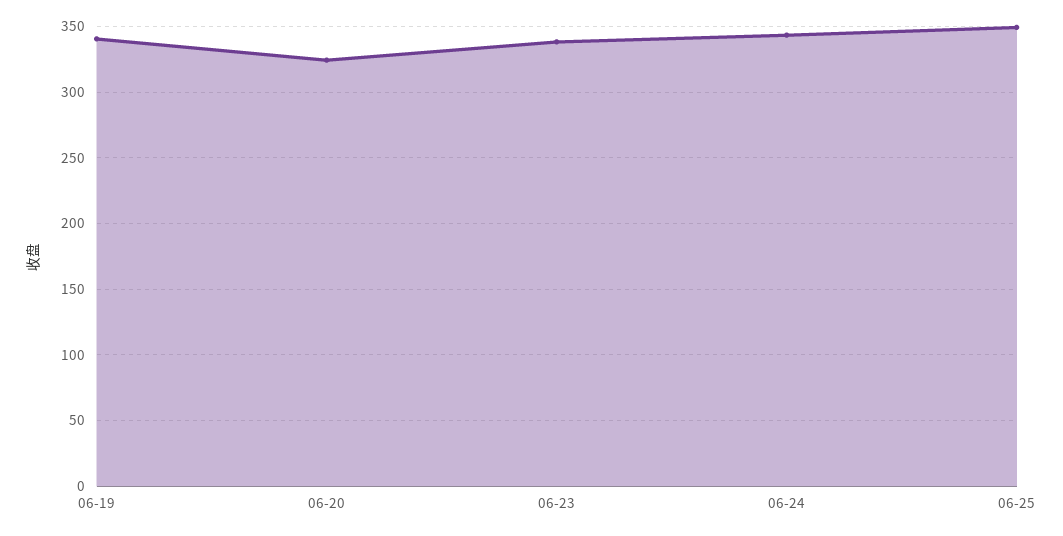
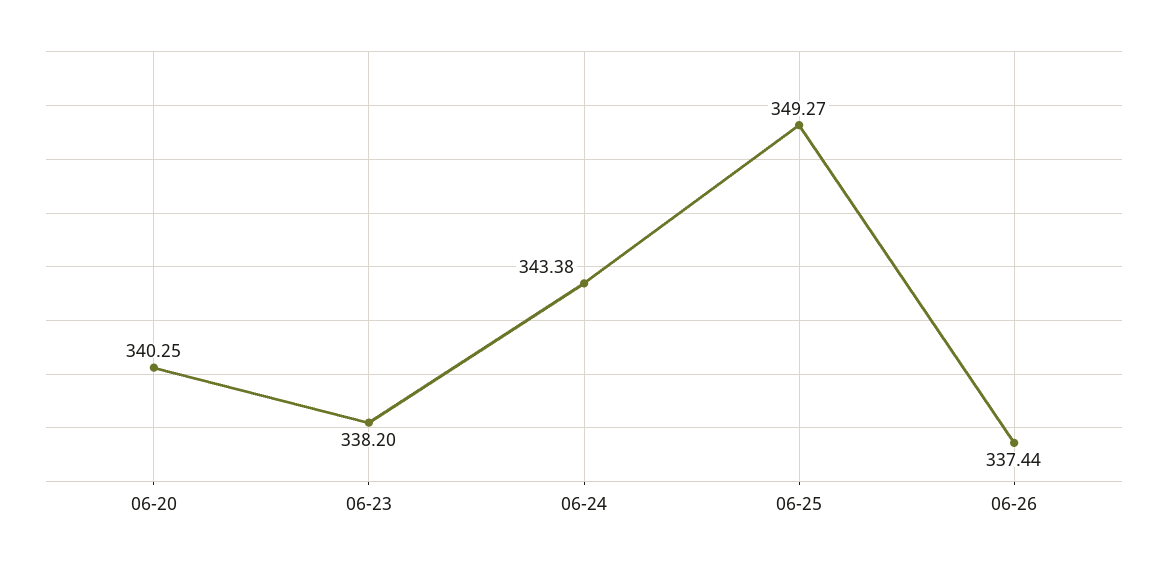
06-19: 340 -> none
06-20: 325 -> 340.25
06-26: none -> 337.44

